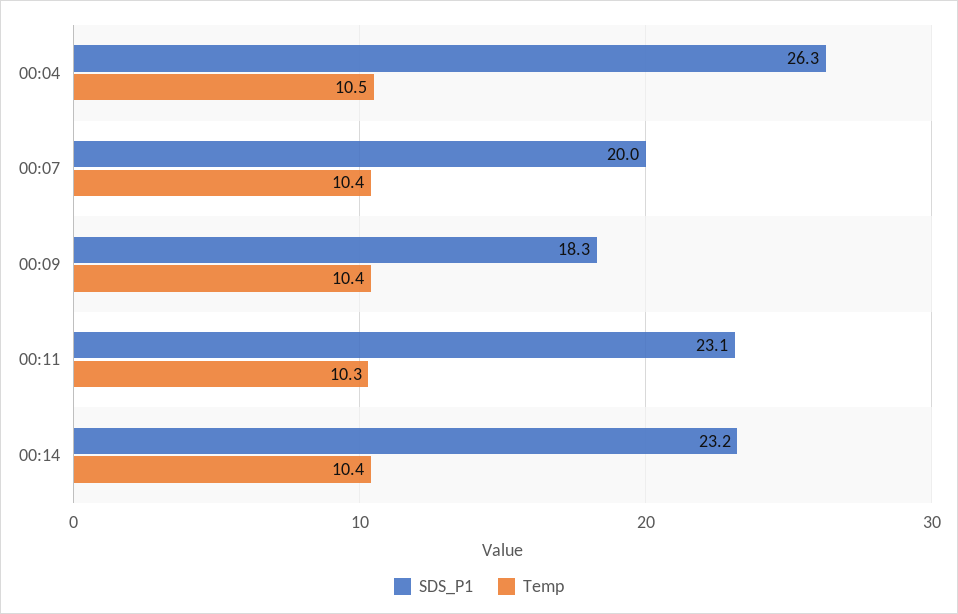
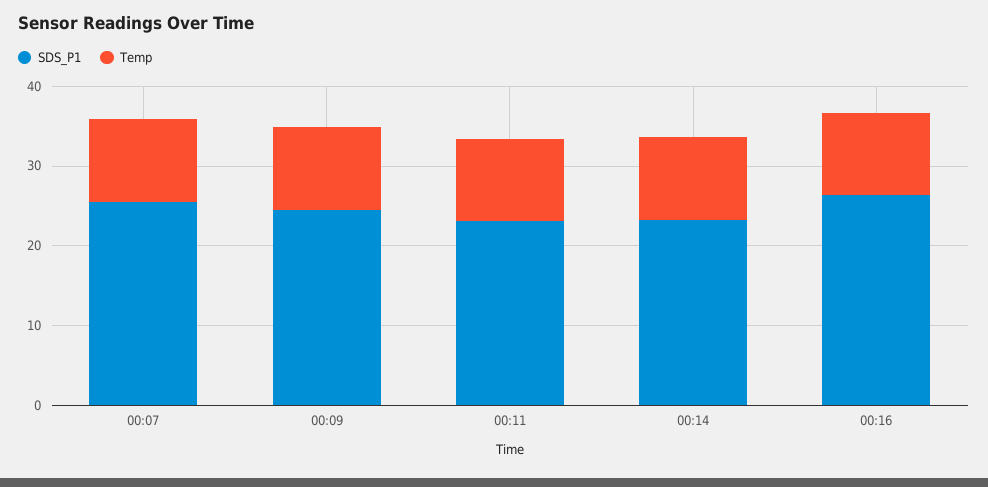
SDS_P1, 00:04: 26.3 -> none
Temp, 00:04: 10.5 -> none
SDS_P1, 00:07: 20 -> 26
SDS_P1, 00:09: 18.3 -> 24
SDS_P1, 00:16: none -> 26
Temp, 00:16: none -> 10

